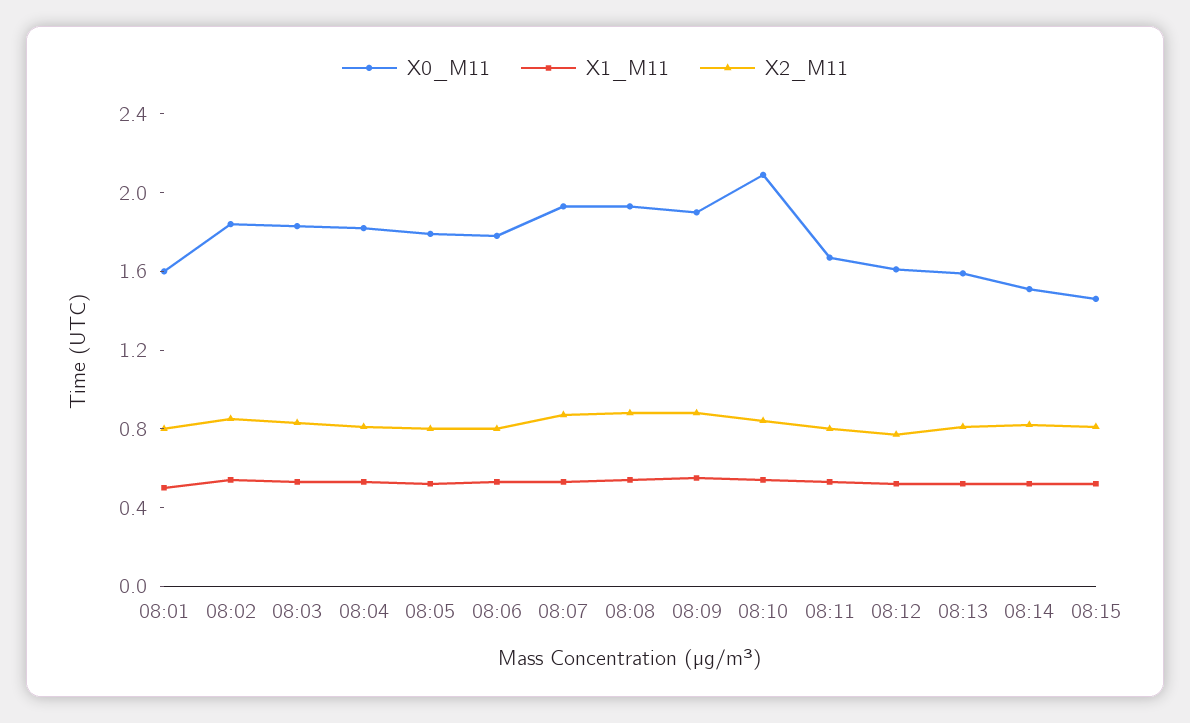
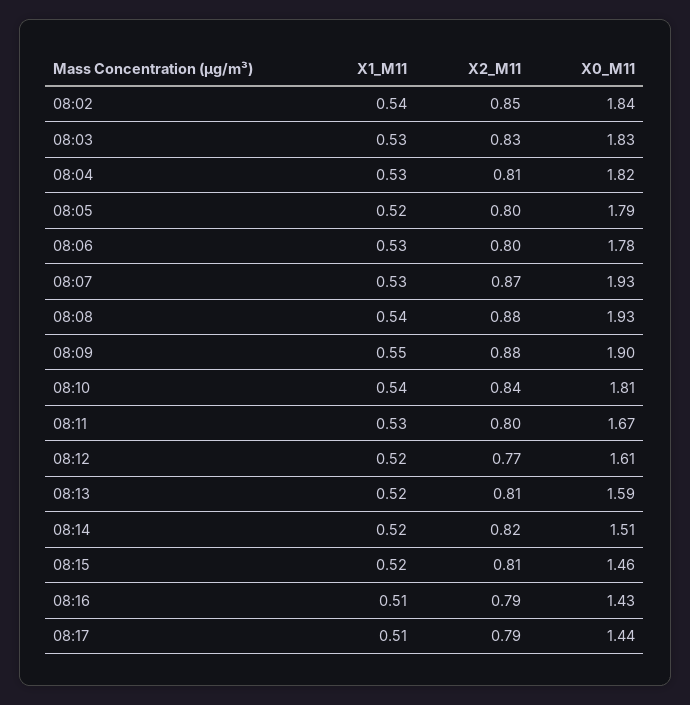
X0_M11, 08:01: 1.6 -> none
X1_M11, 08:01: 0.5 -> none
X2_M11, 08:01: 0.8 -> none
X0_M11, 08:10: 2.1 -> 1.81
X1_M11, 08:16: none -> 0.51
X2_M11, 08:16: none -> 0.79
X0_M11, 08:16: none -> 1.43
X1_M11, 08:17: none -> 0.51
X2_M11, 08:17: none -> 0.79
X0_M11, 08:17: none -> 1.44

